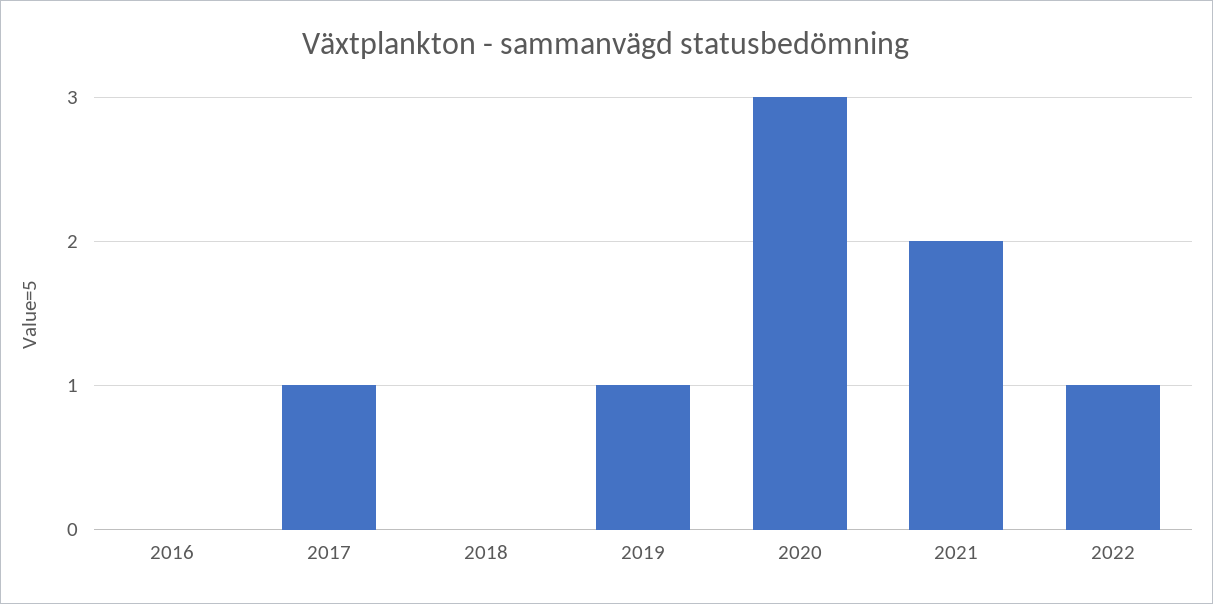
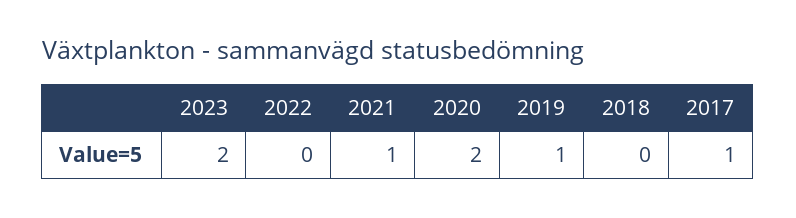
2016: 0 -> none
2020: 3 -> 2
2021: 2 -> 1
2022: 1 -> 0
2023: none -> 2

